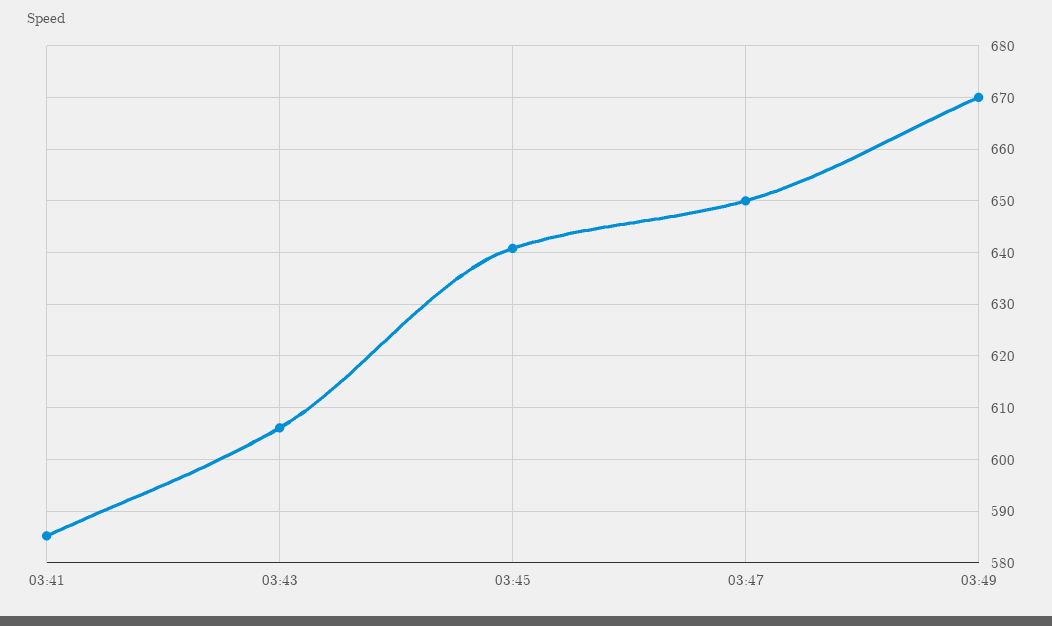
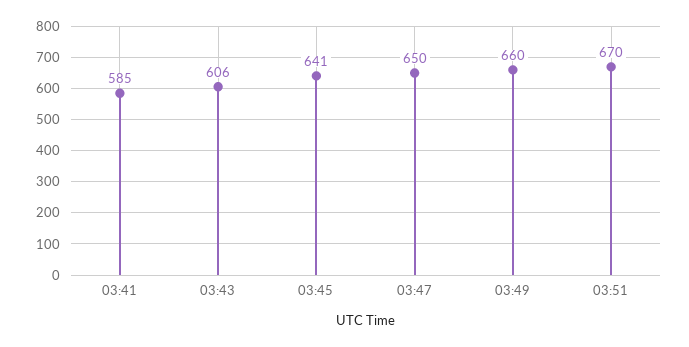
03:49: 670 -> 660
03:51: none -> 670

